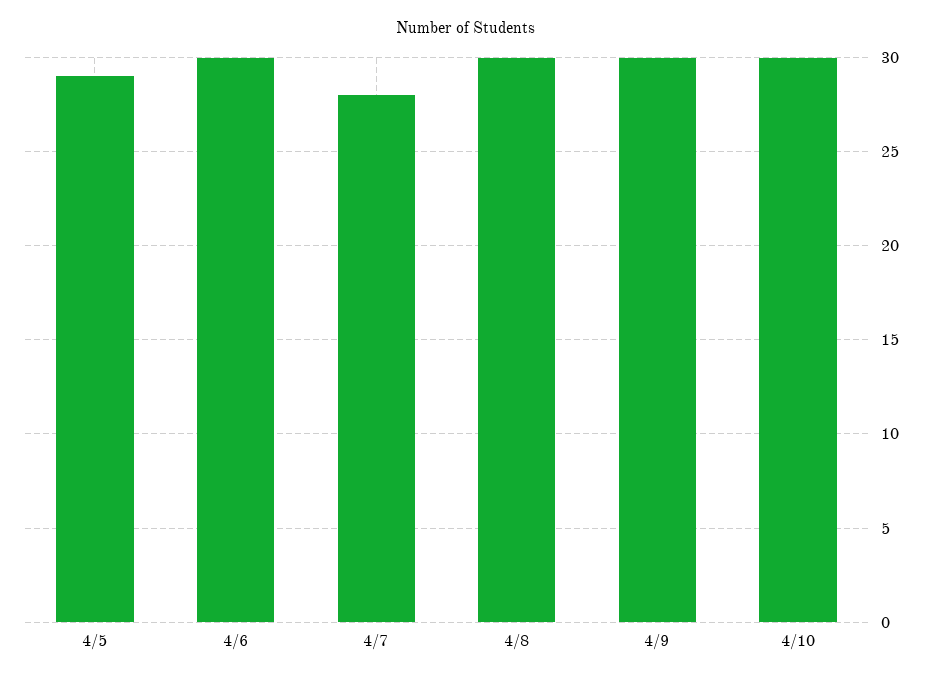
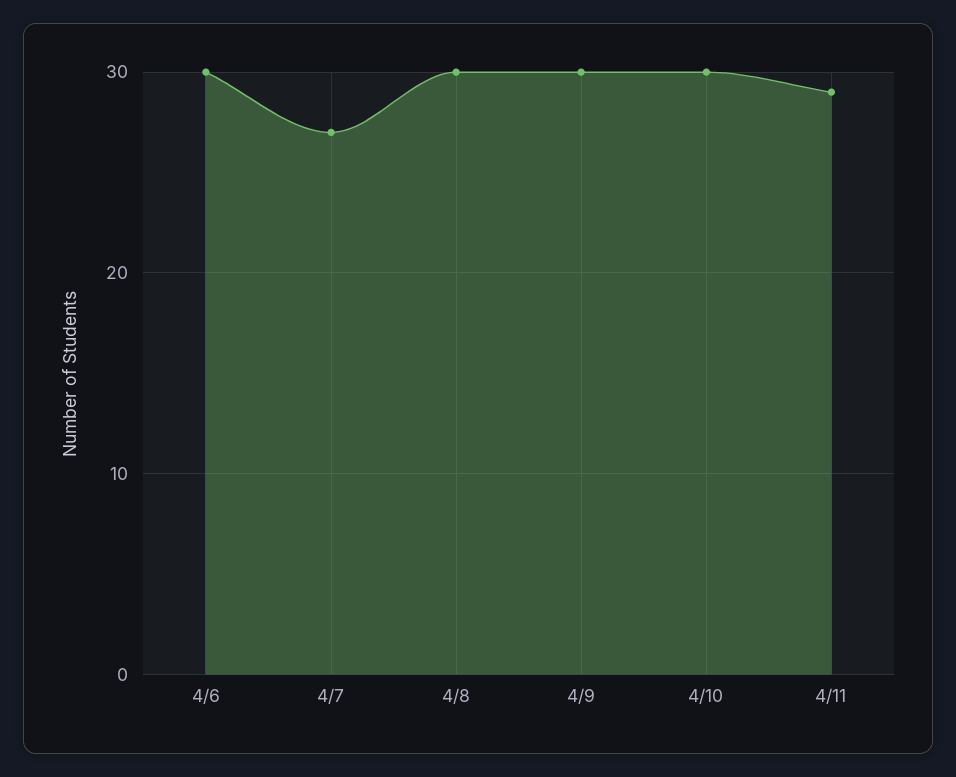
4/5: 29 -> none
4/7: 28 -> 27
4/11: none -> 29

